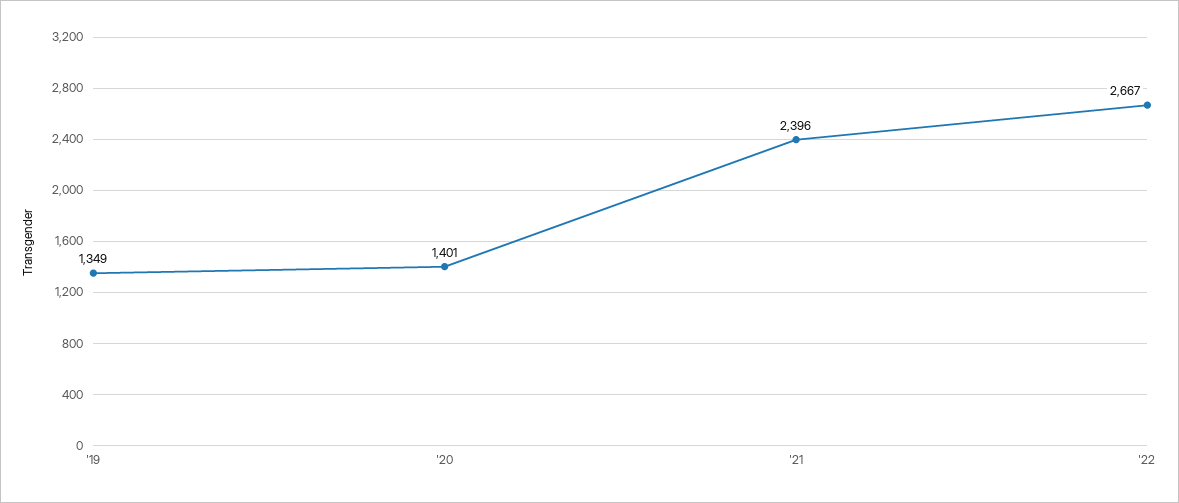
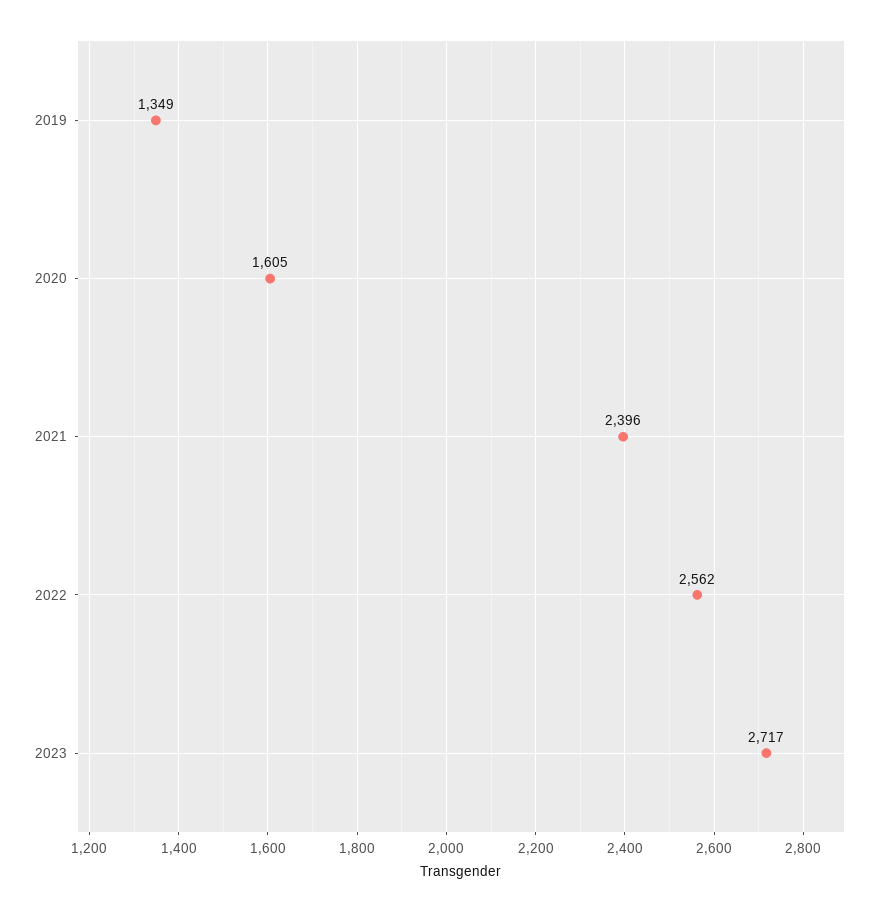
'20: 1401 -> 1605
'22: 2667 -> 2562
2023: none -> 2717

